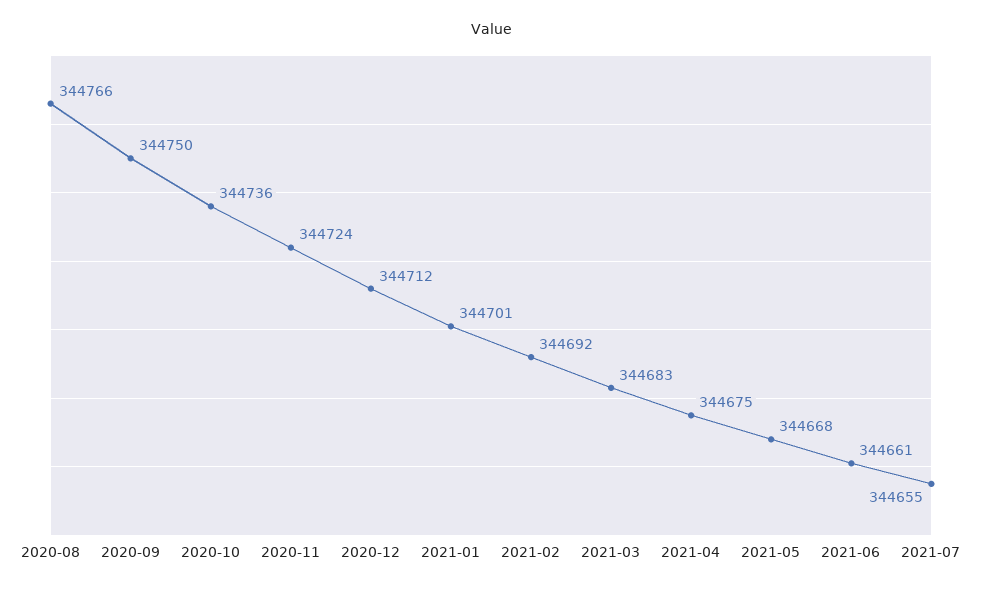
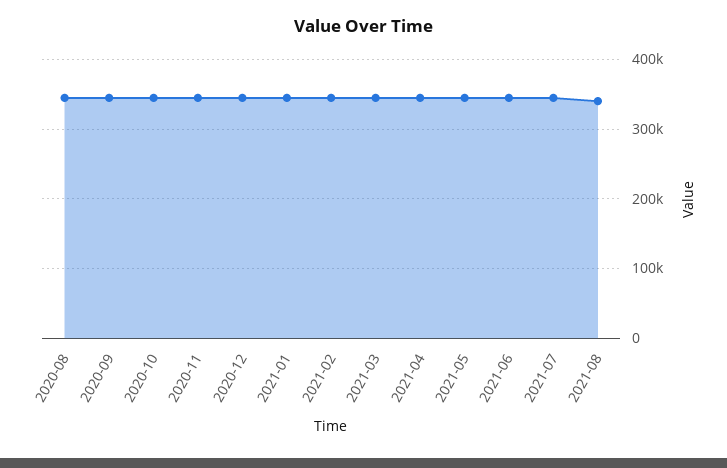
2021-08: none -> 340000

